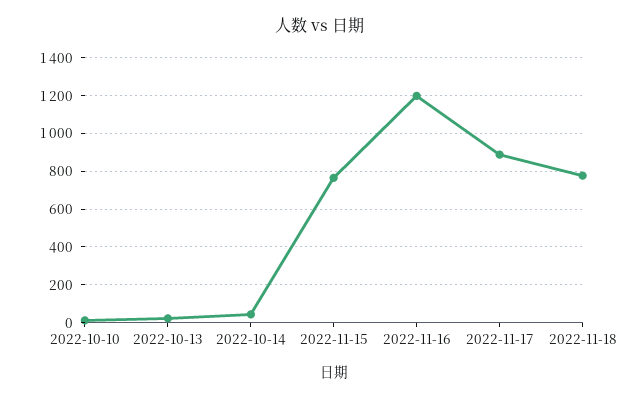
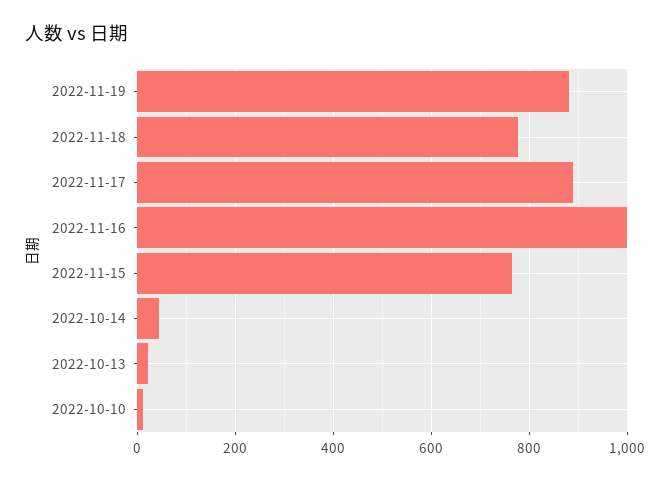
2022-11-16: 1200 -> 1000
2022-11-19: none -> 880

